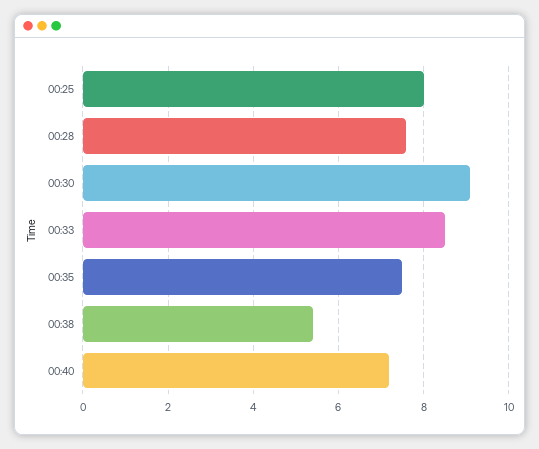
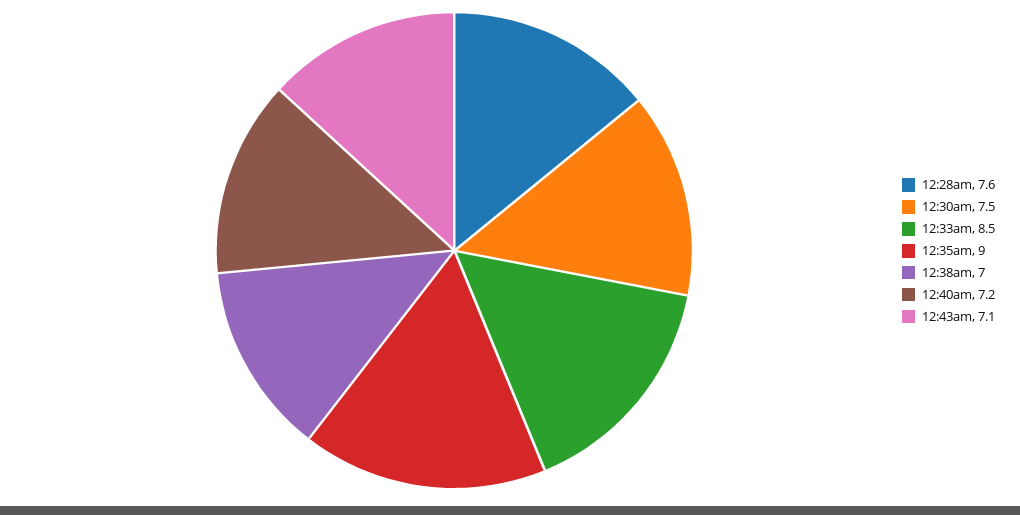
00:25: 8 -> none
00:30: 9 -> 7.5
00:35: 7.5 -> 9
00:38: 5.5 -> 7
12:43am: none -> 7.1

